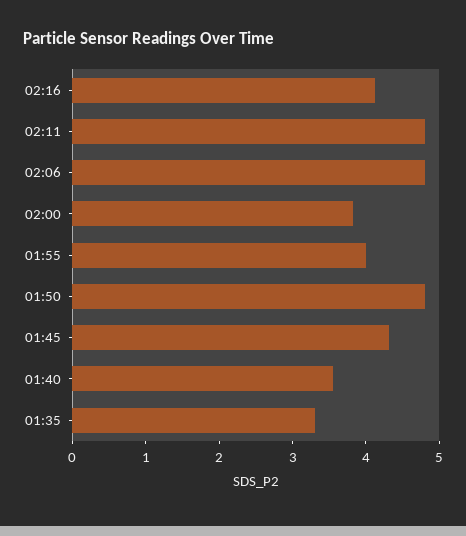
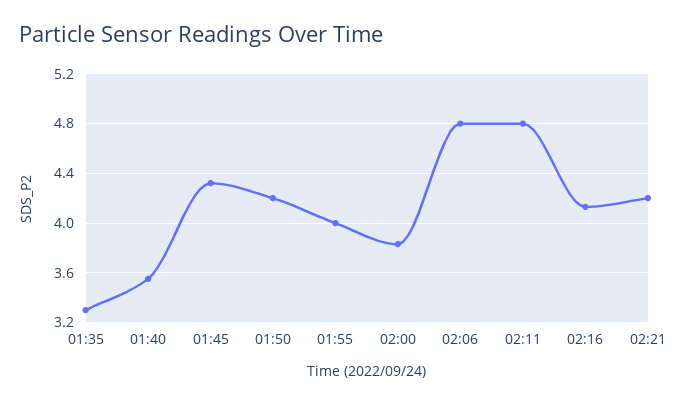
01:50: 4.8 -> 4.2
02:21: none -> 4.2

